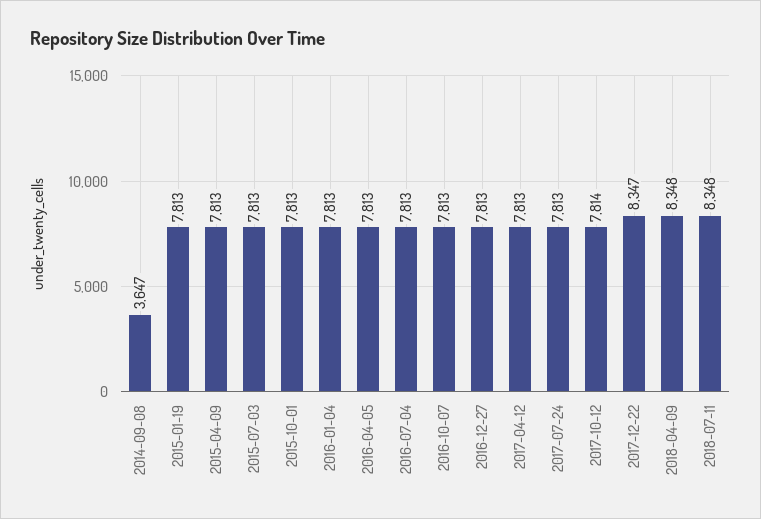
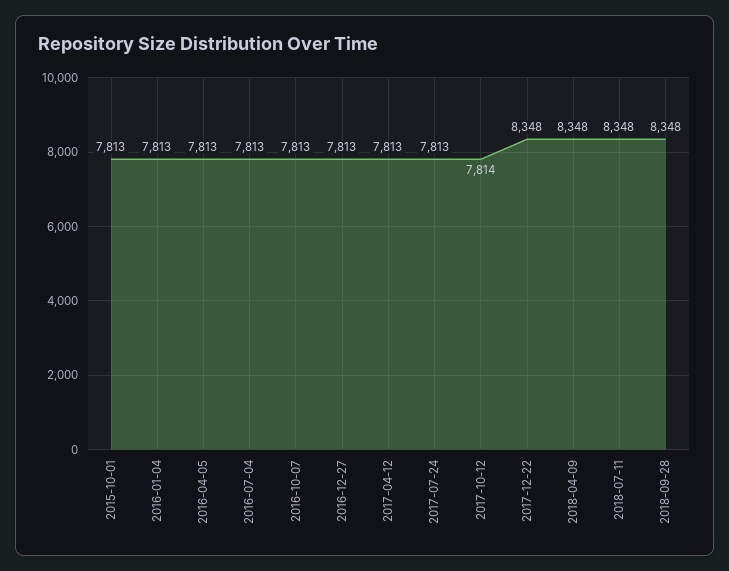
2014-09-08: 3647 -> none
2015-01-19: 7813 -> none
2015-04-09: 7813 -> none
2015-07-03: 7813 -> none
2017-12-22: 8347 -> 8348
2018-09-28: none -> 8348

